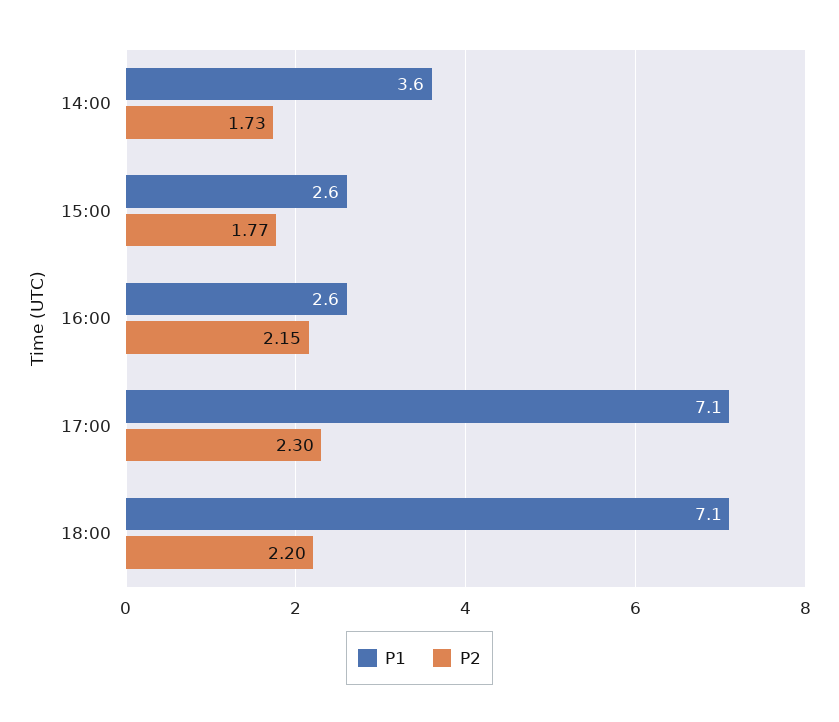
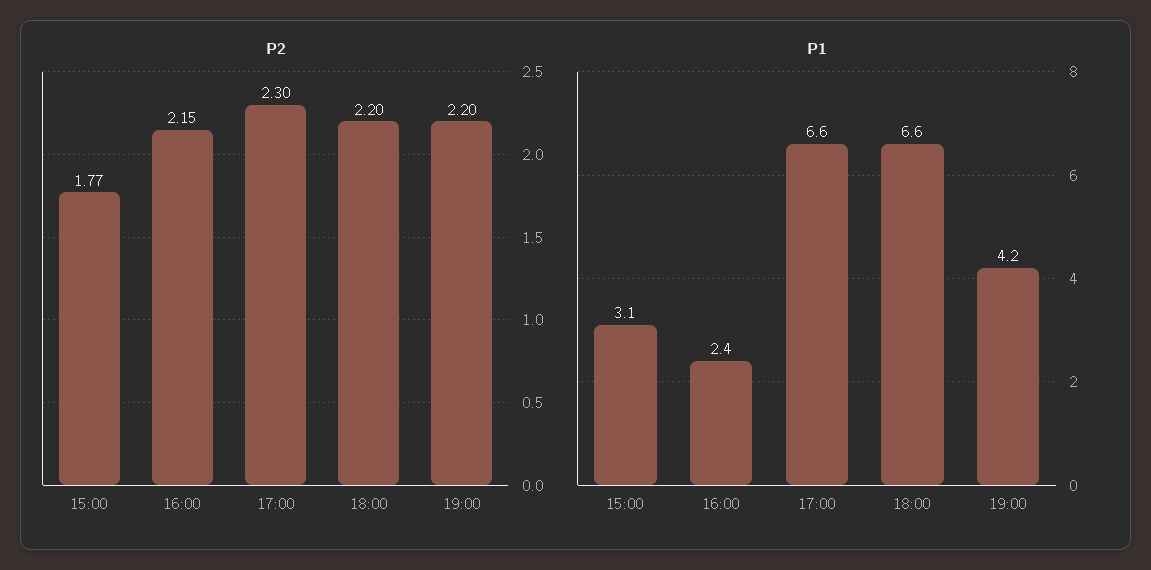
P1, 14:00: 3.6 -> none
P2, 14:00: 1.73 -> none
P1, 15:00: 2.6 -> 3.1
P1, 16:00: 2.6 -> 2.4
P1, 17:00: 7.1 -> 6.6
P1, 18:00: 7.1 -> 6.6
P2, 19:00: none -> 2.2
P1, 19:00: none -> 4.2

